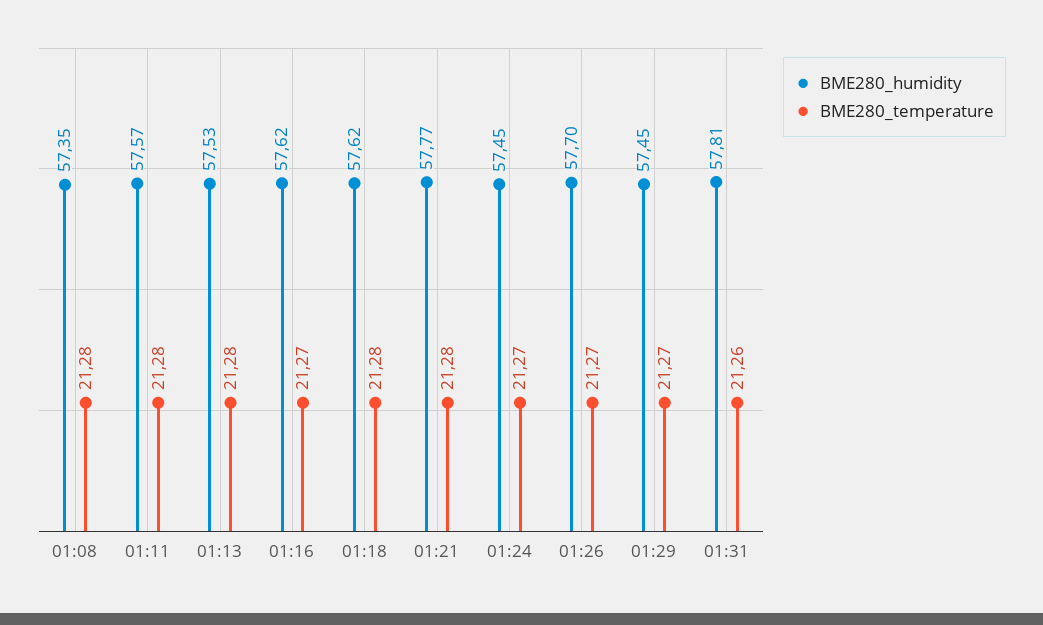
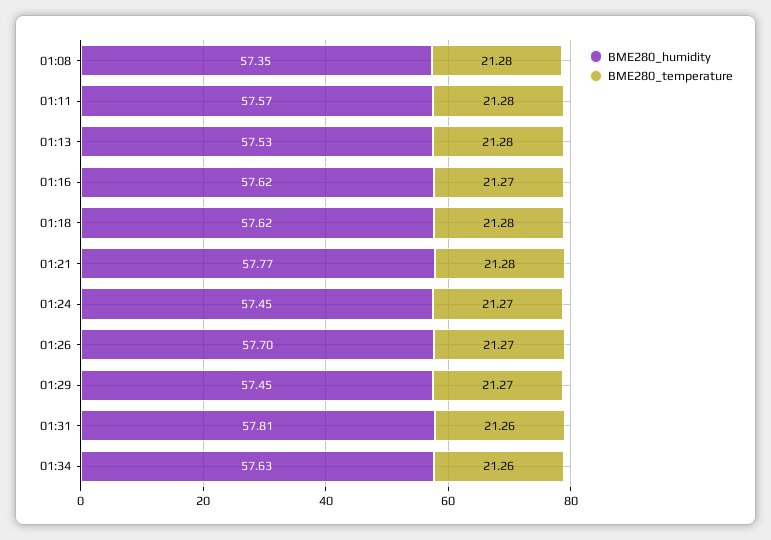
BME280_humidity, 01:34: none -> 57.63
BME280_temperature, 01:34: none -> 21.26

